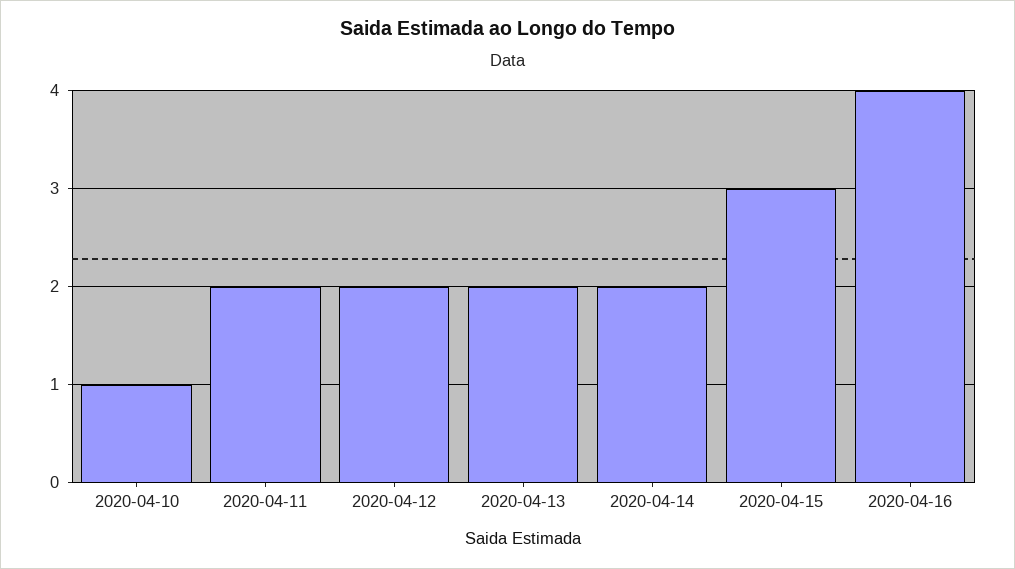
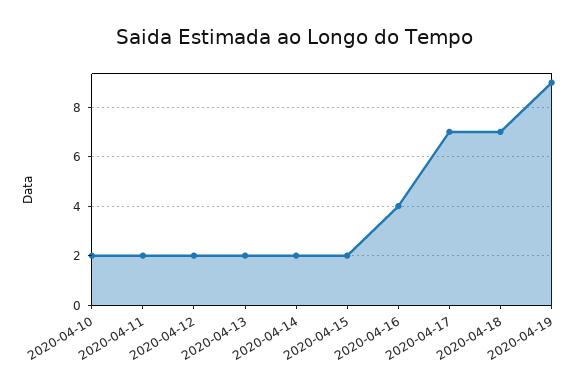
2020-04-10: 1 -> 2
2020-04-15: 3 -> 2
2020-04-17: none -> 7
2020-04-18: none -> 7
2020-04-19: none -> 9

